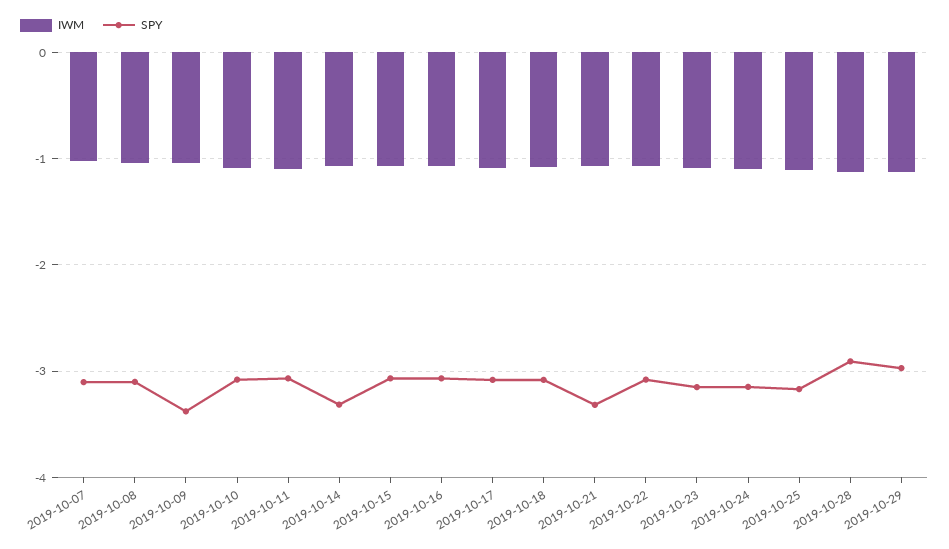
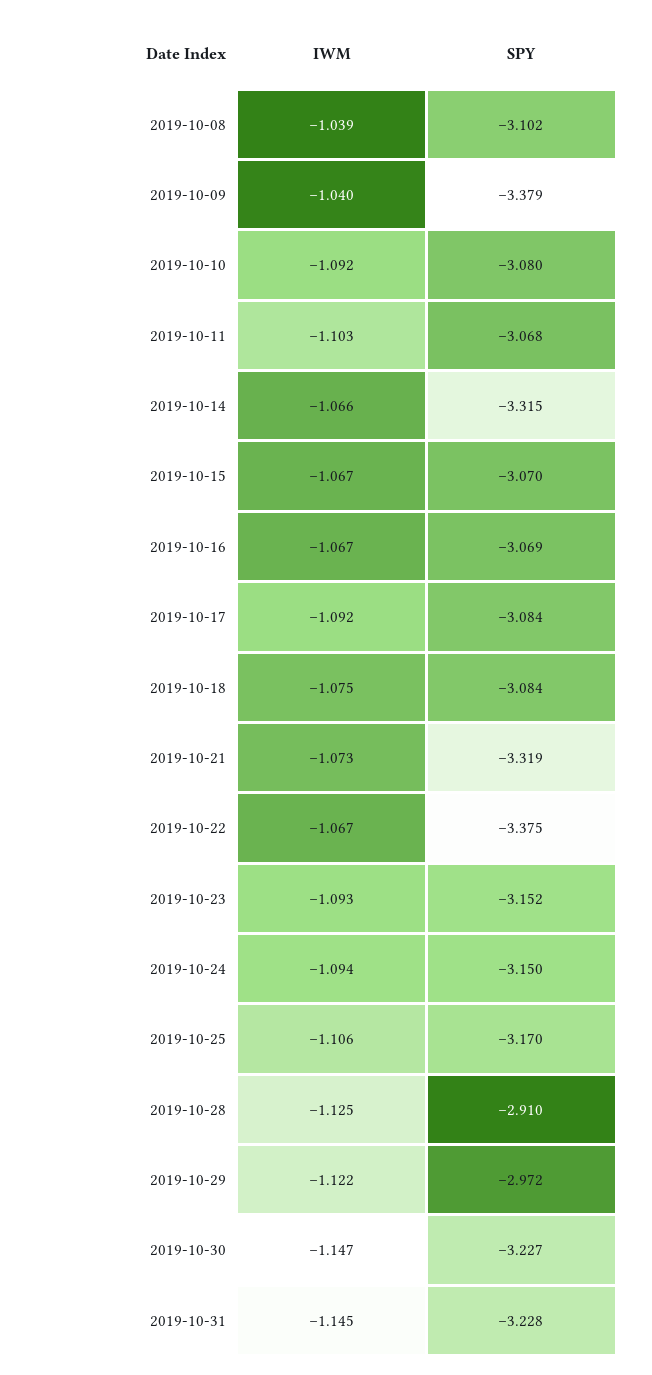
IWM, 2019-10-07: -1 -> none
SPY, 2019-10-07: -3.1 -> none
SPY, 2019-10-22: -3.1 -> -3.375
IWM, 2019-10-30: none -> -1.147
SPY, 2019-10-30: none -> -3.227
IWM, 2019-10-31: none -> -1.145
SPY, 2019-10-31: none -> -3.228

